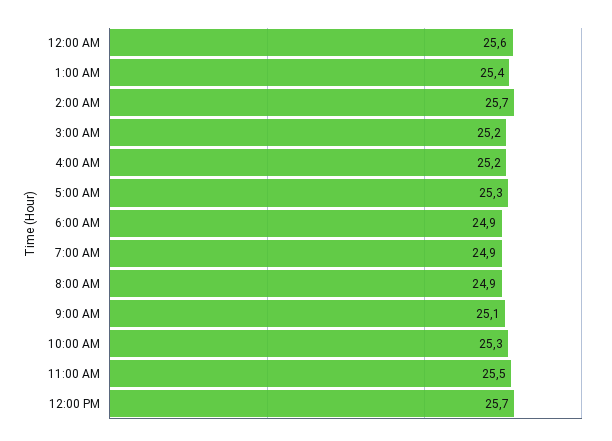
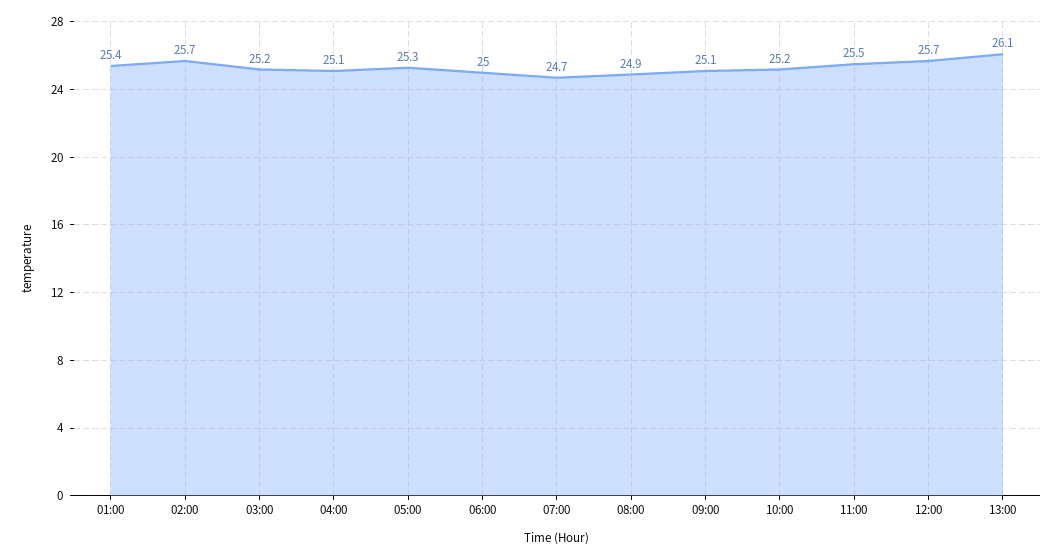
12:00 AM: 25.6 -> none
4:00 AM: 25.2 -> 25.1
6:00 AM: 24.9 -> 25
7:00 AM: 24.9 -> 24.7
10:00 AM: 25.3 -> 25.2
13:00: none -> 26.1

